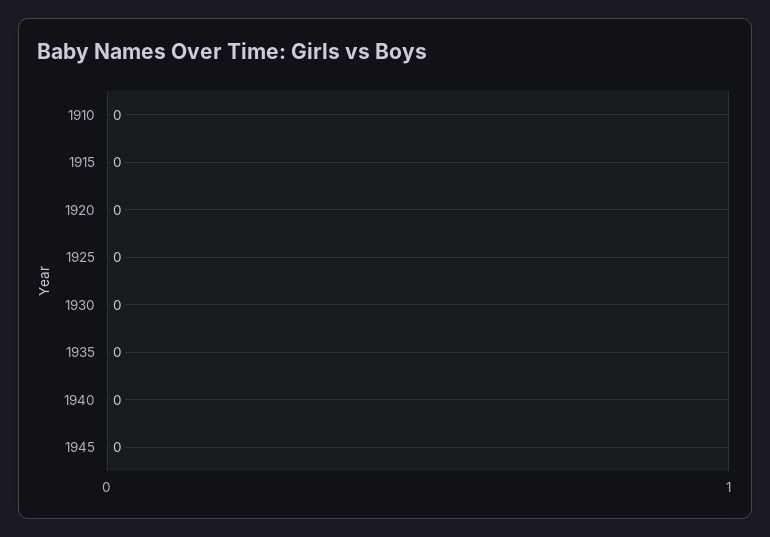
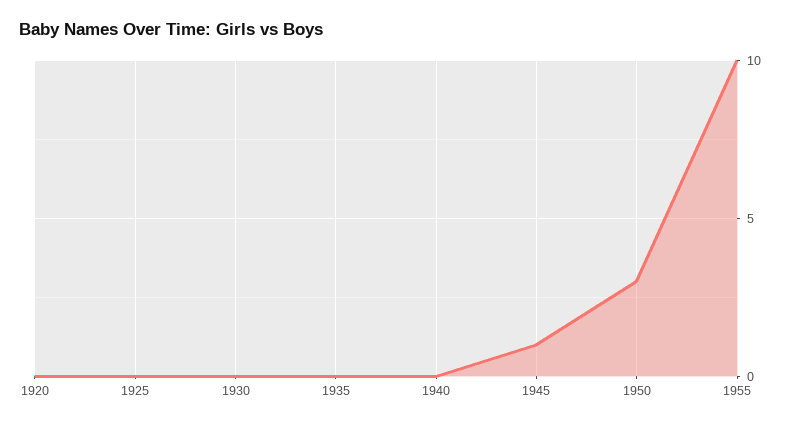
1910: 0 -> none
1915: 0 -> none
1945: 0 -> 1
1950: none -> 3
1955: none -> 10

